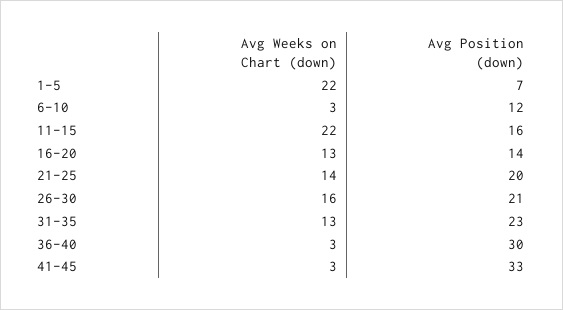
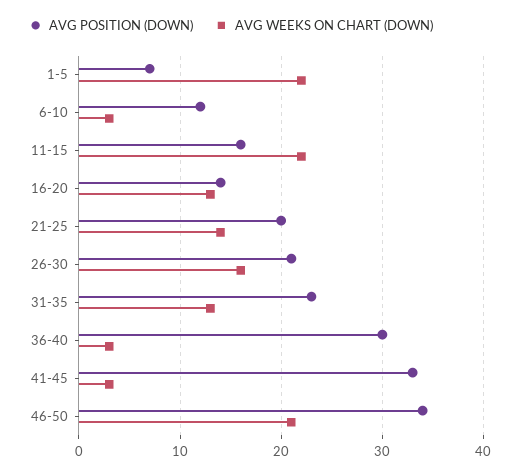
Avg Position (down), 46-50: none -> 34
Avg Weeks on Chart (down), 46-50: none -> 21

